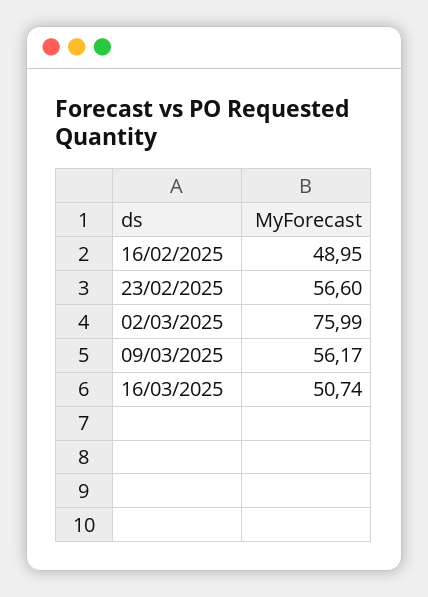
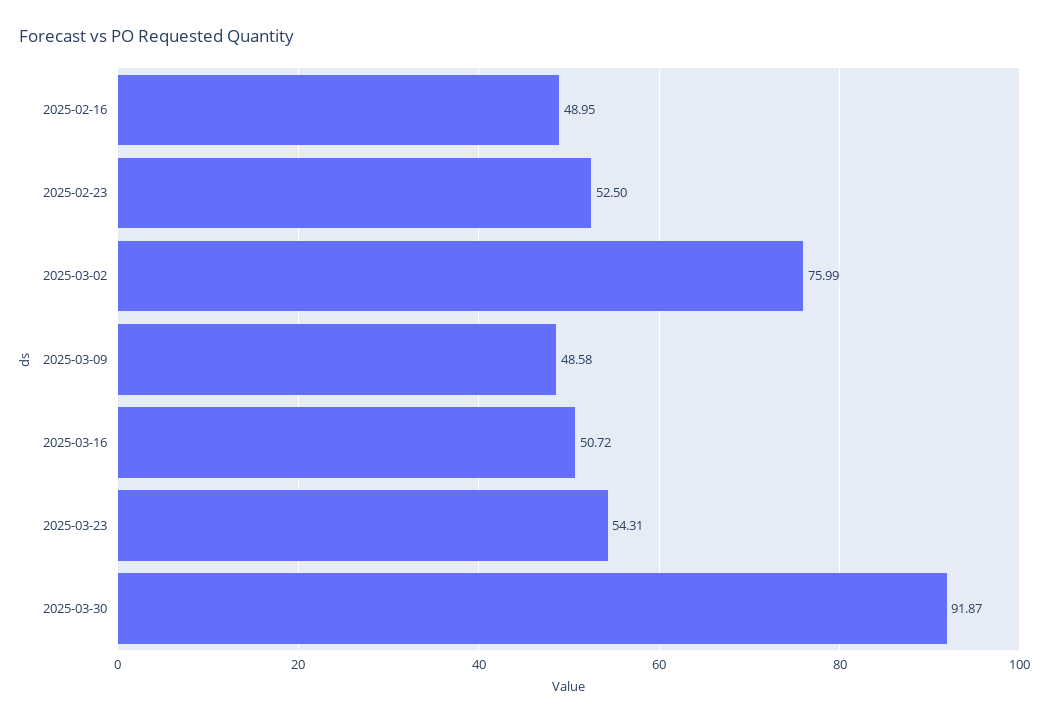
23/02/2025: 56.6 -> 52.5
09/03/2025: 56.17 -> 48.58
16/03/2025: 50.74 -> 50.72
2025-03-23: none -> 54.31
2025-03-30: none -> 91.87

